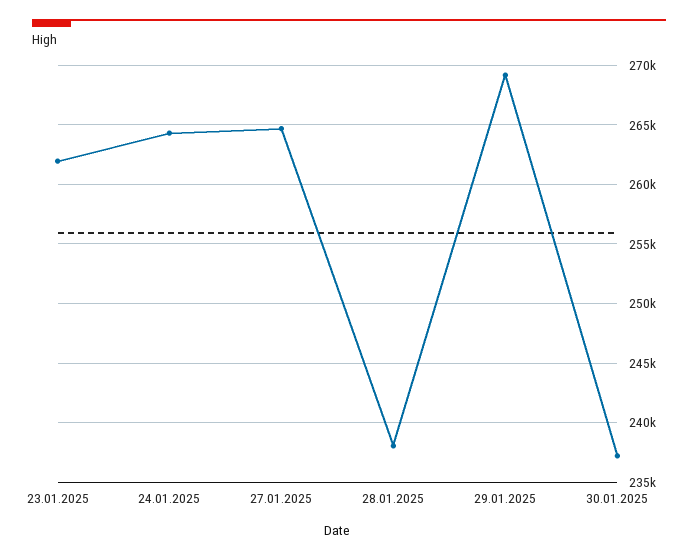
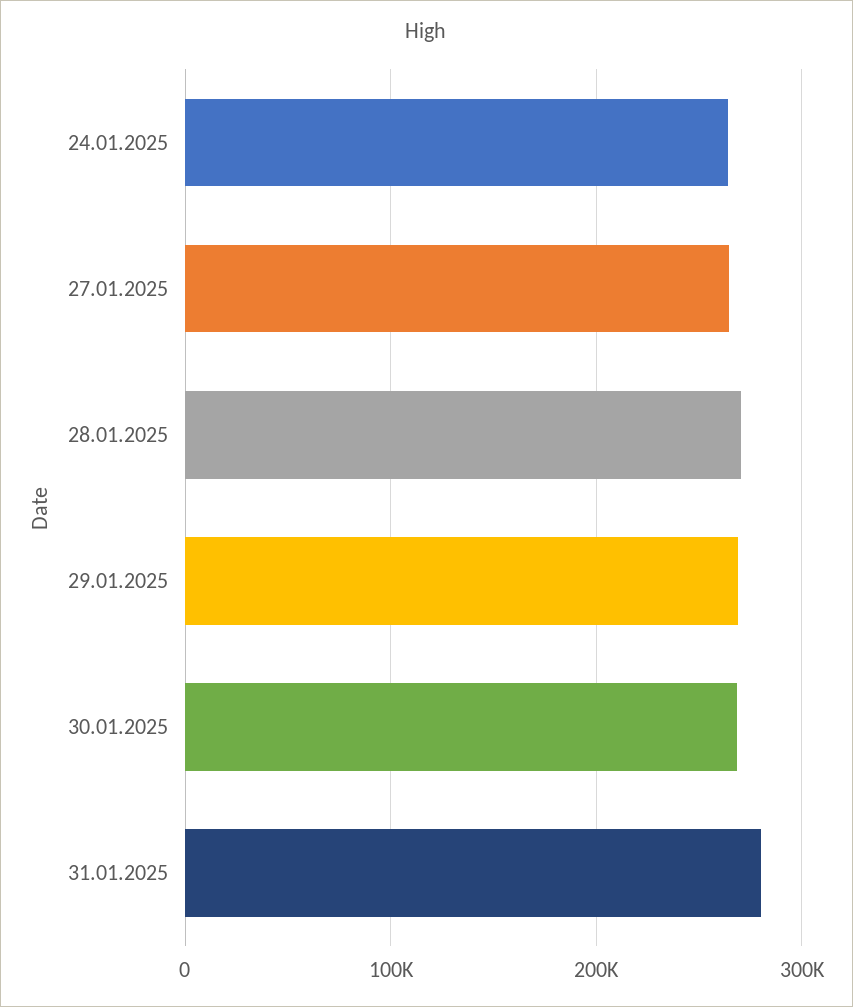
23.01.2025: 262000 -> none
28.01.2025: 238000 -> 270000
30.01.2025: 237000 -> 270000
31.01.2025: none -> 280000

